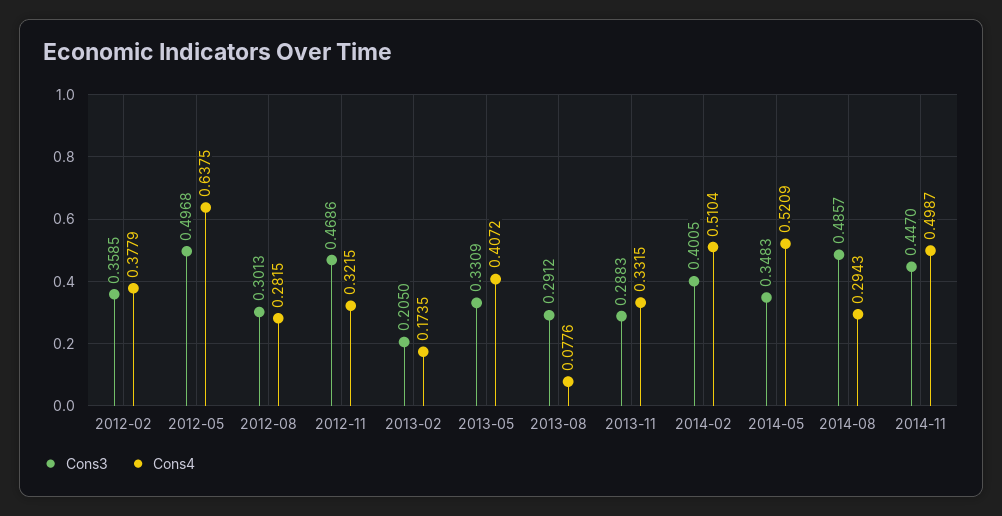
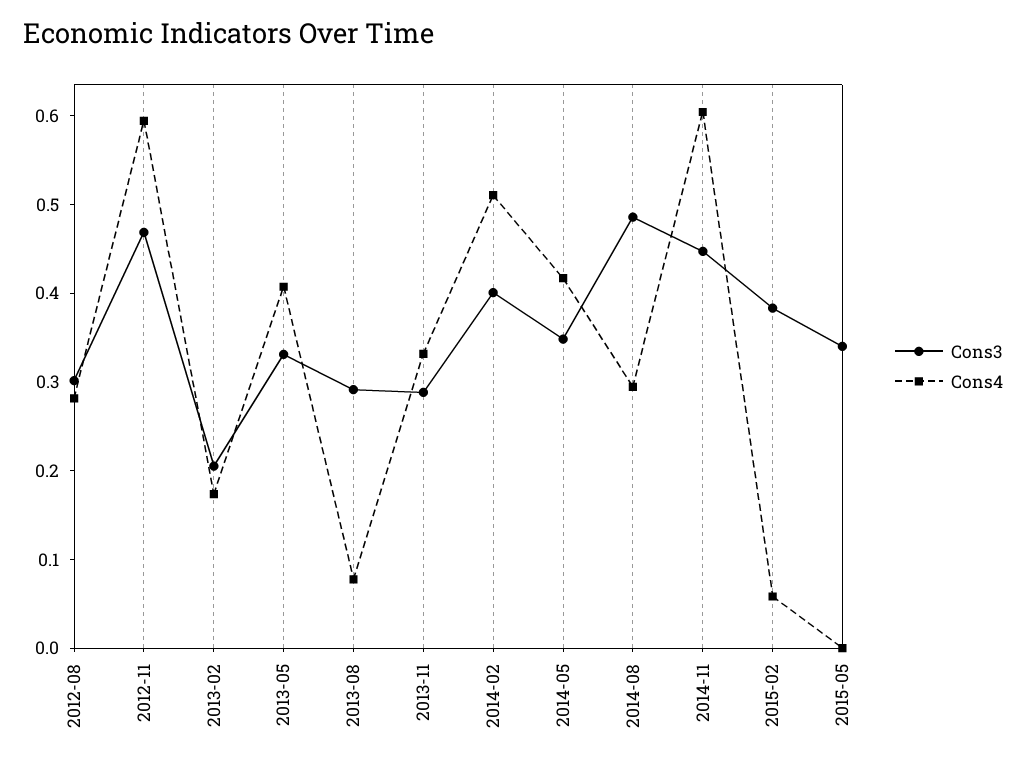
Cons3, 2012-02: 0.3585 -> none
Cons4, 2012-02: 0.3779 -> none
Cons3, 2012-05: 0.4968 -> none
Cons4, 2012-05: 0.6375 -> none
Cons4, 2012-11: 0.3215 -> 0.6
Cons4, 2014-05: 0.5209 -> 0.42
Cons4, 2014-11: 0.4987 -> 0.6
Cons3, 2015-02: none -> 0.38
Cons4, 2015-02: none -> 0.06
Cons3, 2015-05: none -> 0.34
Cons4, 2015-05: none -> 0

